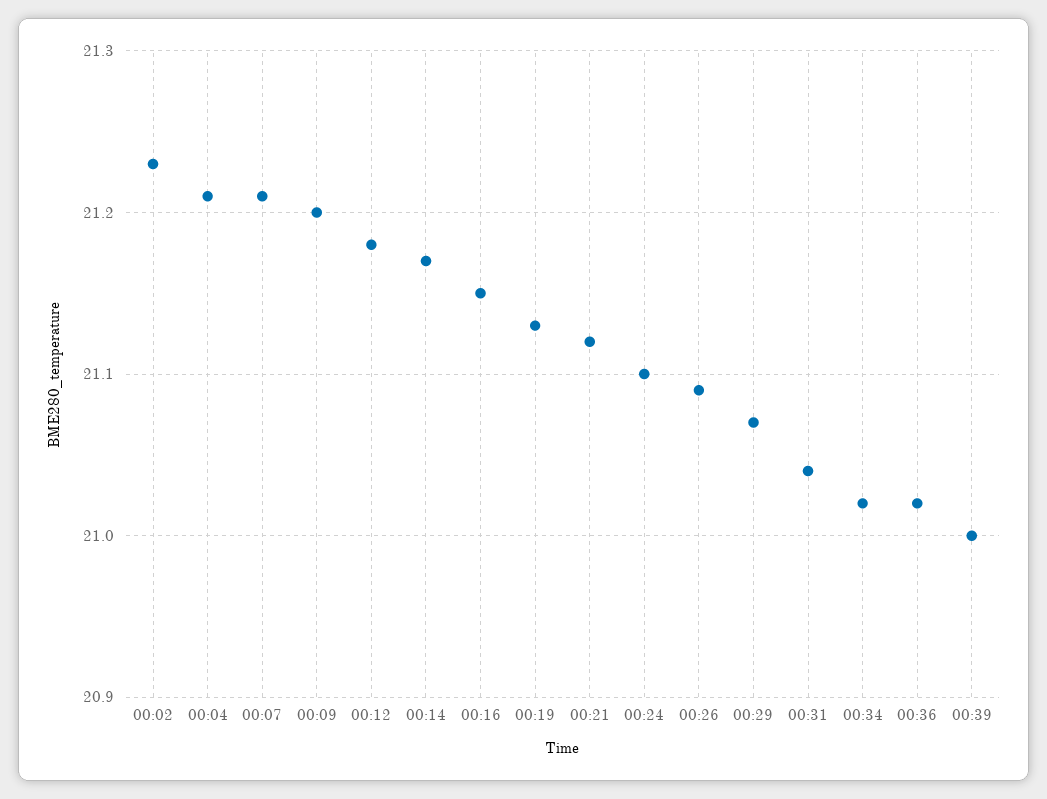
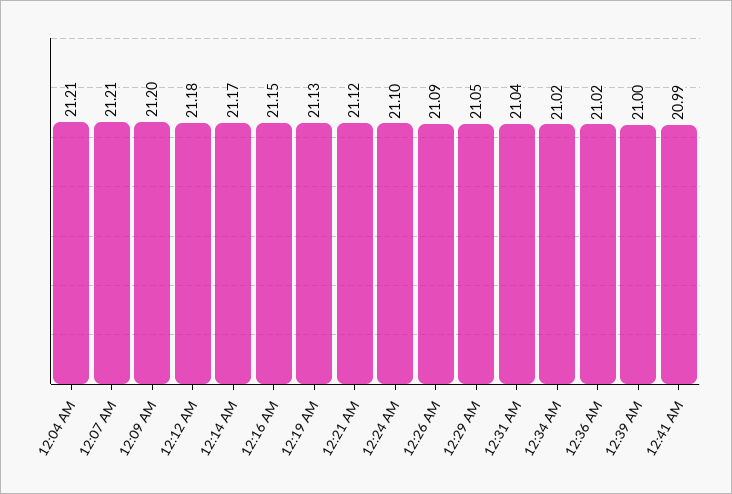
00:02: 21.23 -> none
00:29: 21.07 -> 21.05
12:41 AM: none -> 20.99

